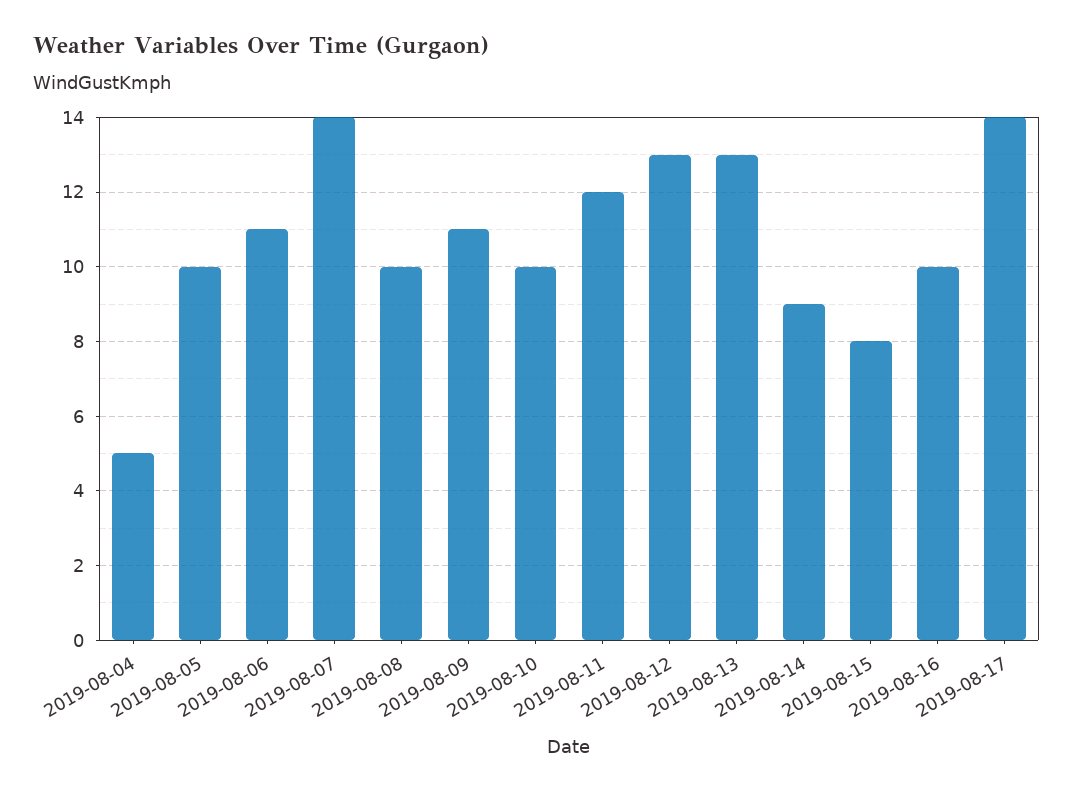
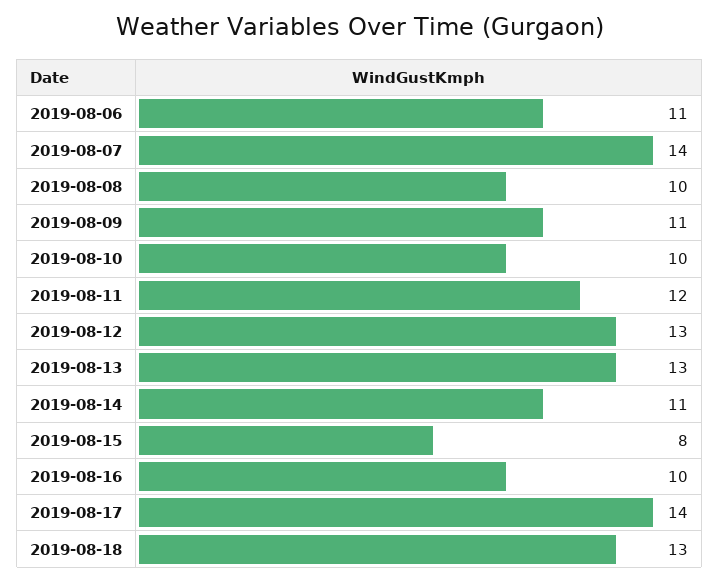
2019-08-04: 5 -> none
2019-08-05: 10 -> none
2019-08-14: 9 -> 11
2019-08-18: none -> 13

